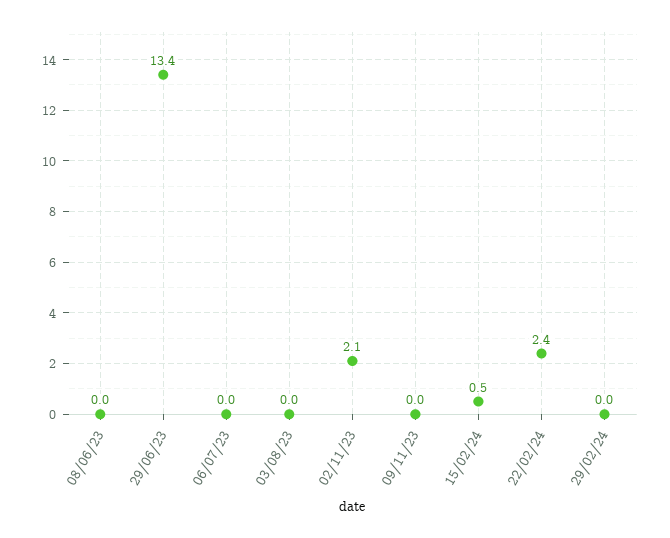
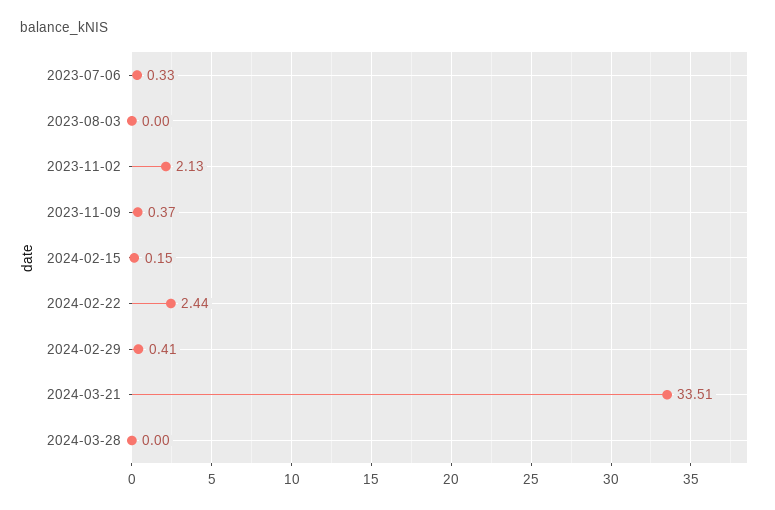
08/06/23: 0 -> none
29/06/23: 13.4 -> none
06/07/23: 0 -> 0.33
09/11/23: 0 -> 0.37
15/02/24: 0.5 -> 0.15
29/02/24: 0 -> 0.41
2024-03-21: none -> 33.51
2024-03-28: none -> 0

